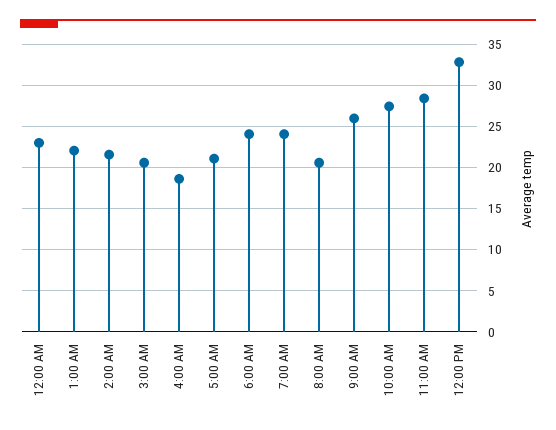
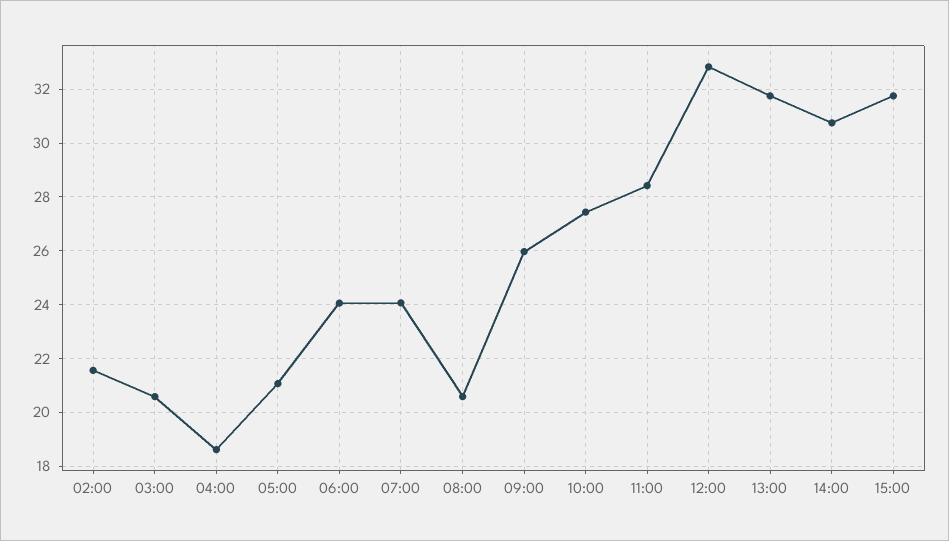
12:00 AM: 23 -> none
1:00 AM: 22 -> none
13:00: none -> 31.75
14:00: none -> 30.75
15:00: none -> 31.75

